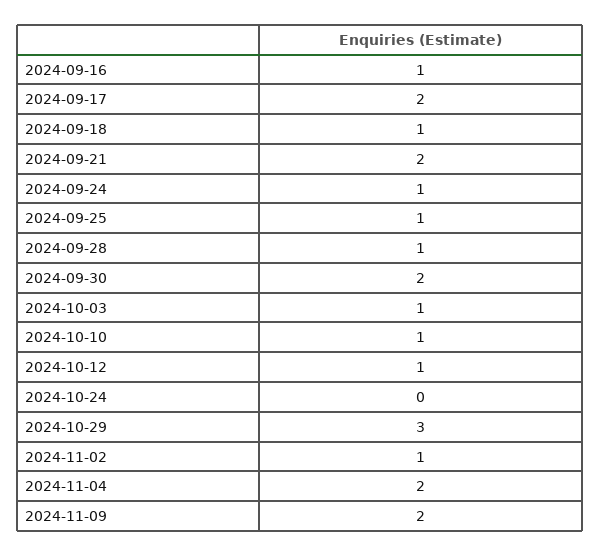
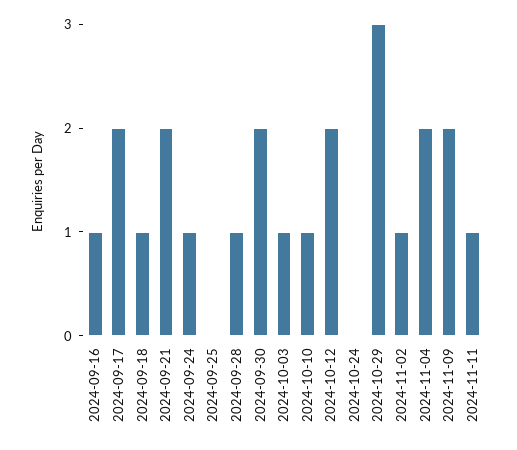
2024-09-25: 1 -> 0
2024-10-12: 1 -> 2
2024-11-11: none -> 1

